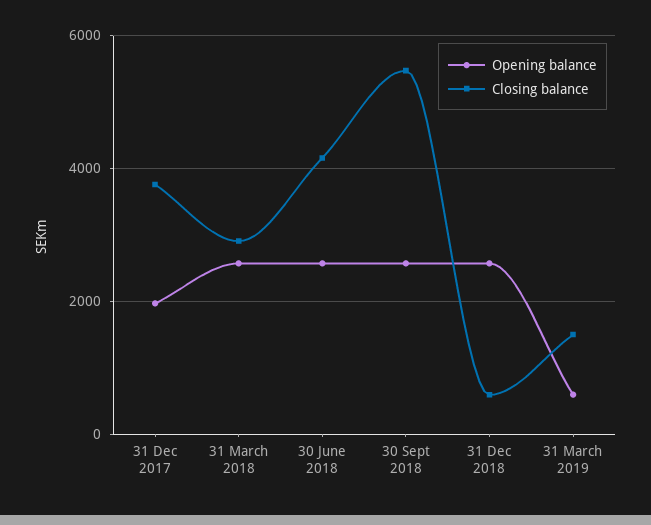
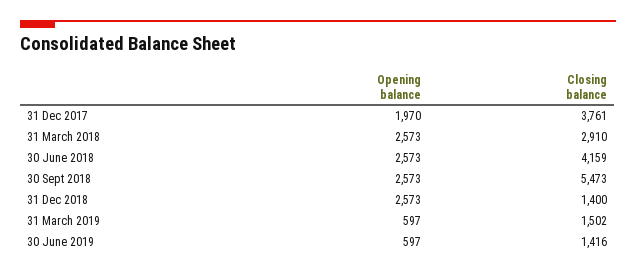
Closing balance, 31 Dec 2018: 600 -> 1400
Opening balance, 30 June 2019: none -> 597
Closing balance, 30 June 2019: none -> 1416

